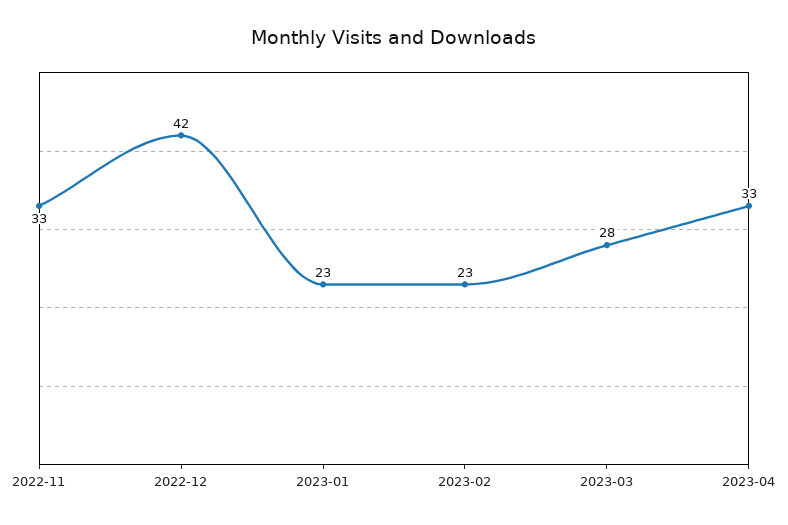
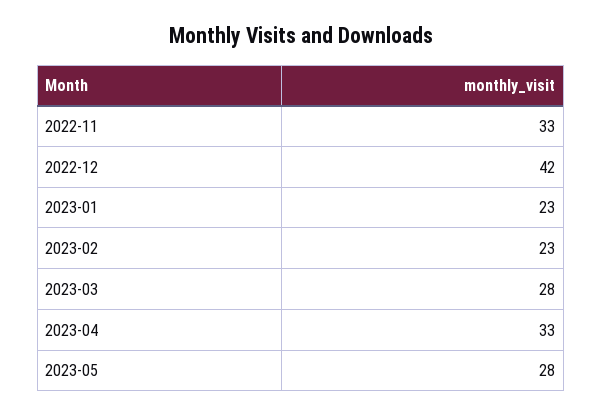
2023-05: none -> 28

